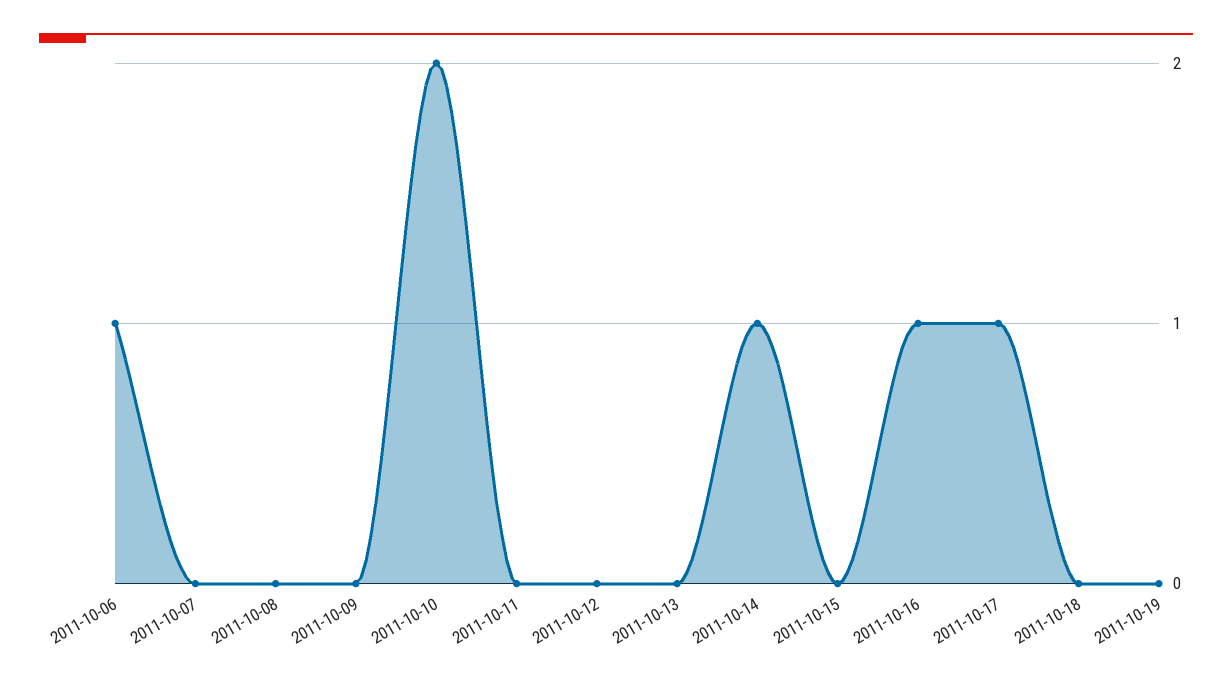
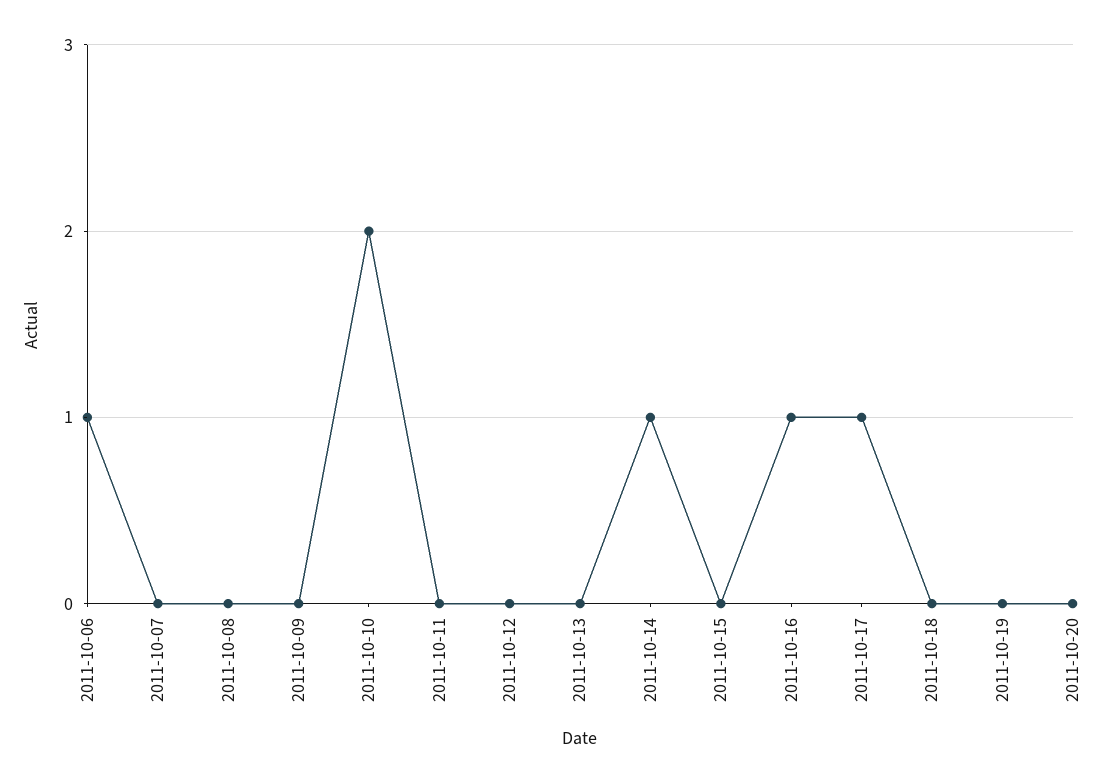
2011-10-20: none -> 0

